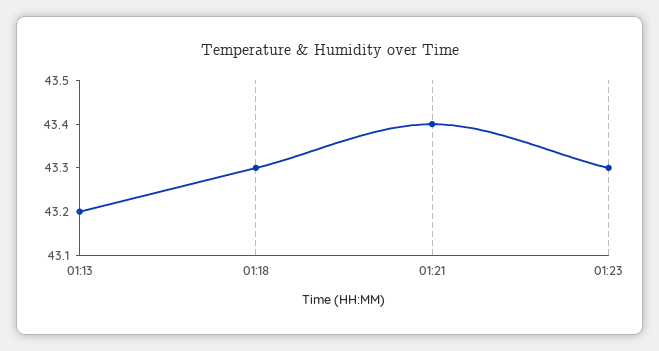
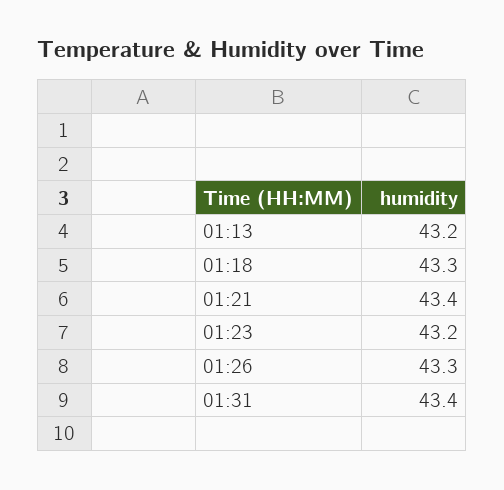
01:23: 43.3 -> 43.2
01:26: none -> 43.3
01:31: none -> 43.4

